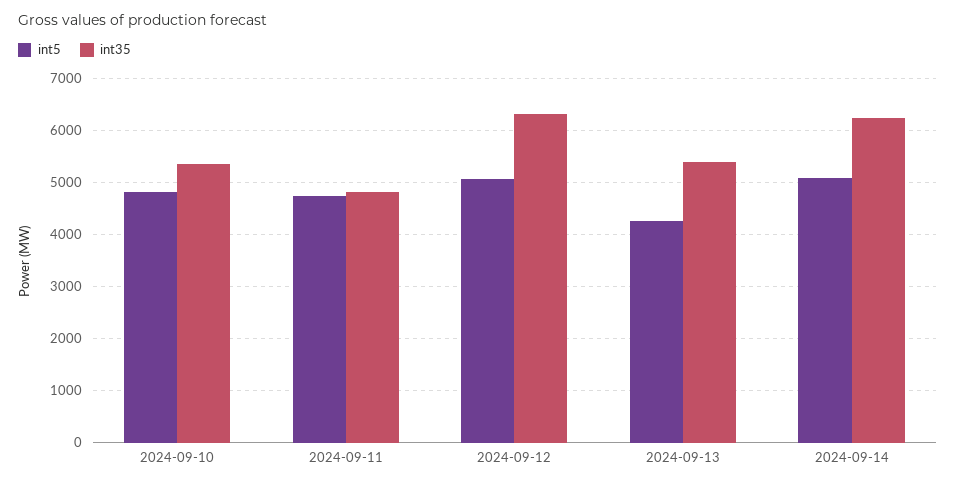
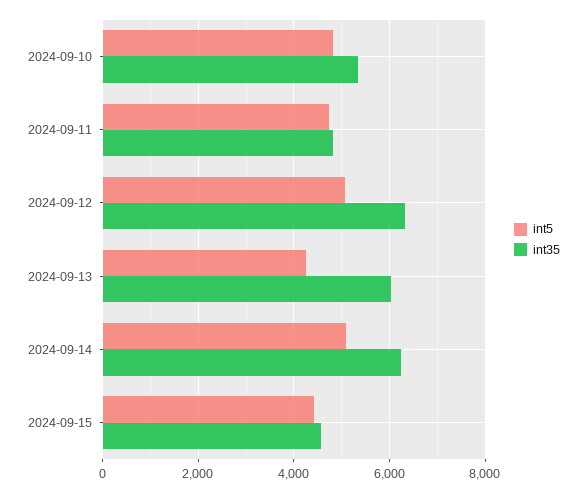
int35, 2024-09-13: 5400 -> 6000
int5, 2024-09-15: none -> 4400
int35, 2024-09-15: none -> 4600

